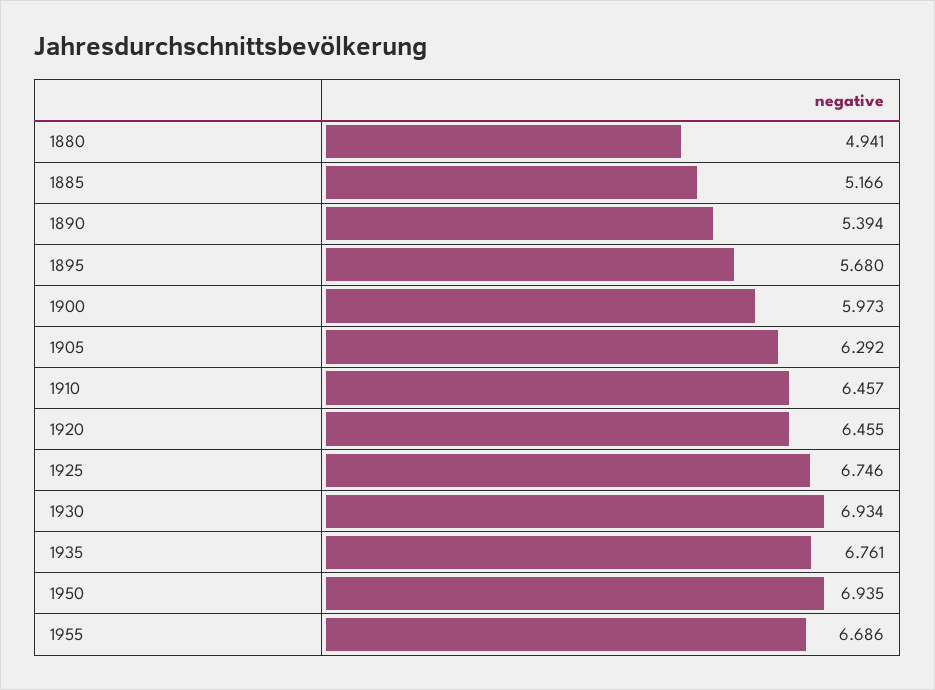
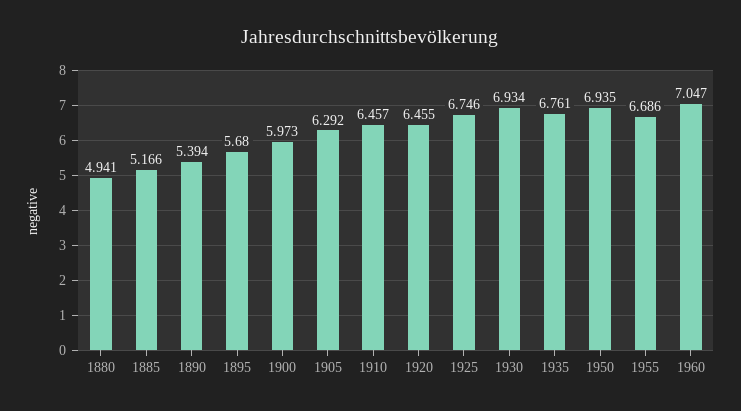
1960: none -> 7.047

